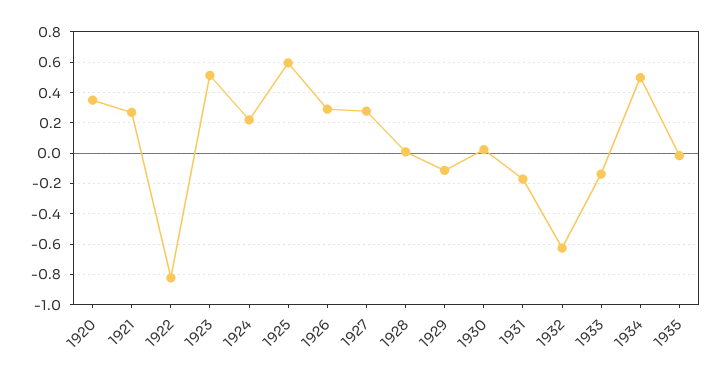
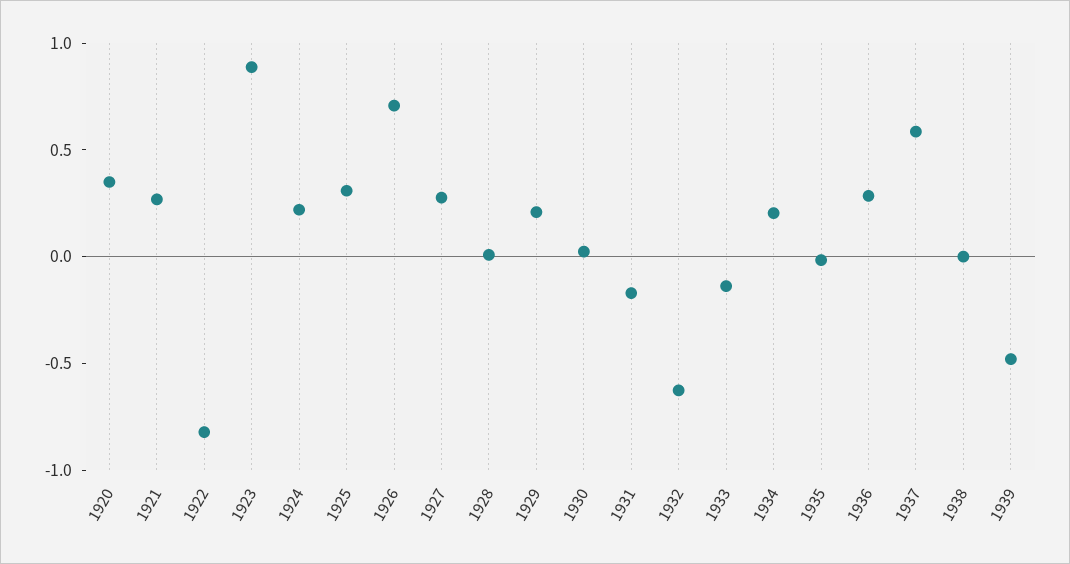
1923: 0.5 -> 0.9
1925: 0.6 -> 0.3
1926: 0.3 -> 0.7
1929: -0.1 -> 0.2
1934: 0.5 -> 0.2
1936: none -> 0.3
1937: none -> 0.6
1938: none -> 0
1939: none -> -0.5

